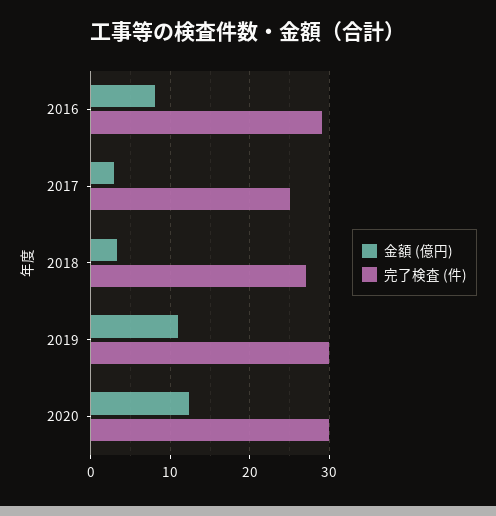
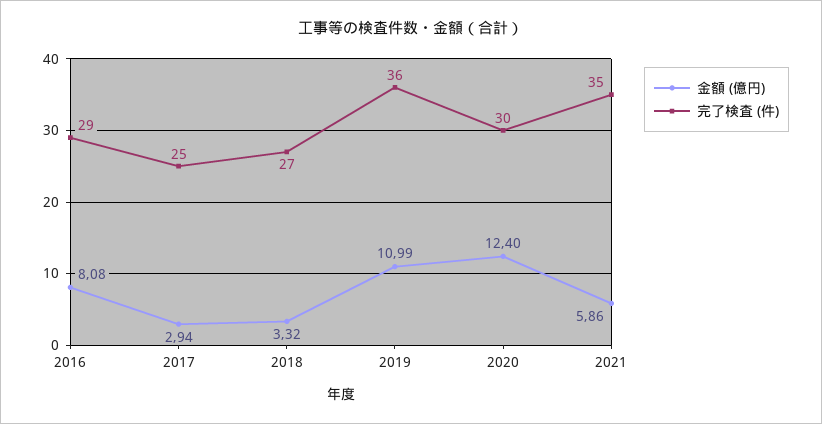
完了検査 (件), 2019: 30 -> 36
金額 (億円), 2021: none -> 5.86
完了検査 (件), 2021: none -> 35

